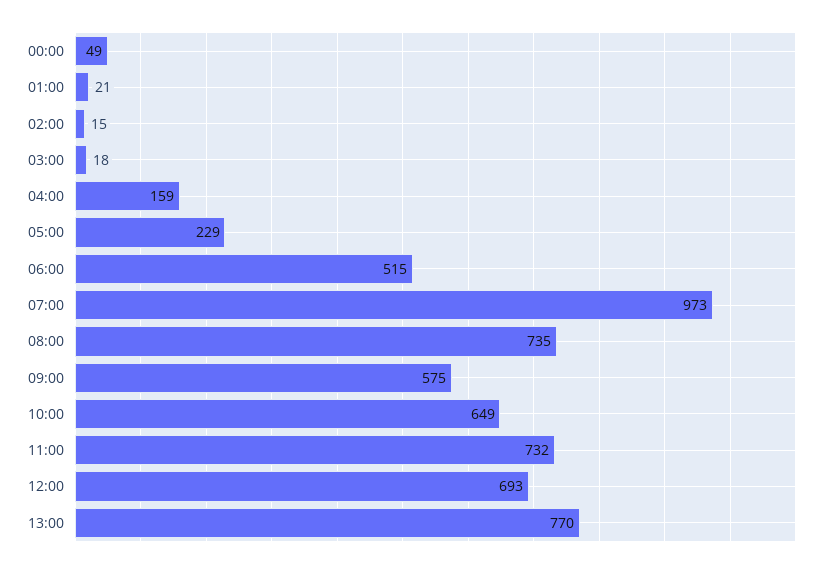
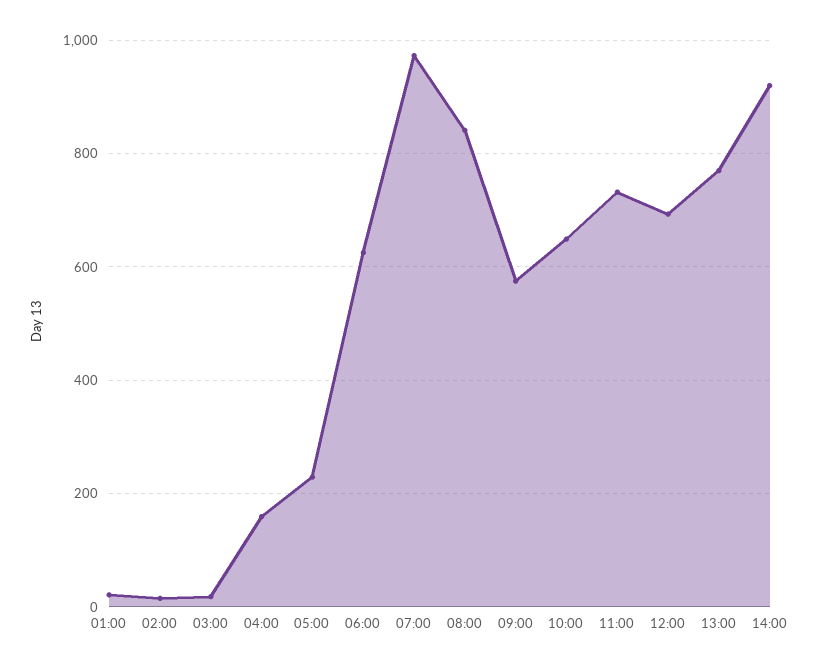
00:00: 49 -> none
06:00: 515 -> 620
08:00: 735 -> 840
14:00: none -> 920

